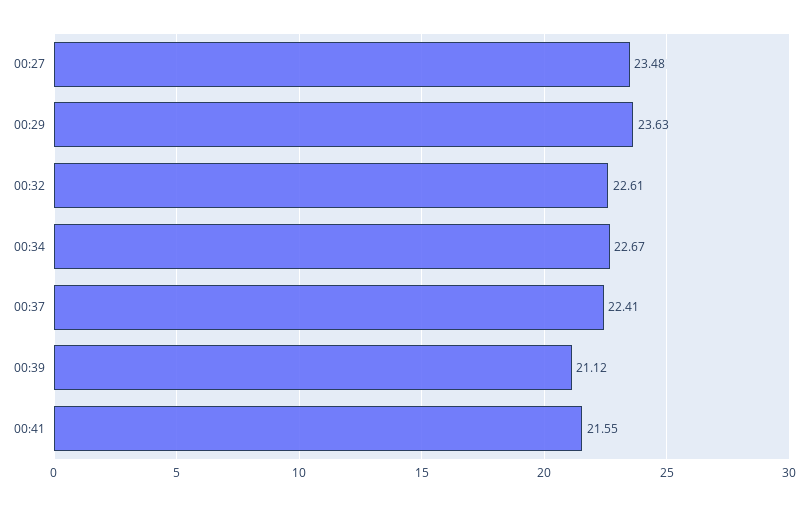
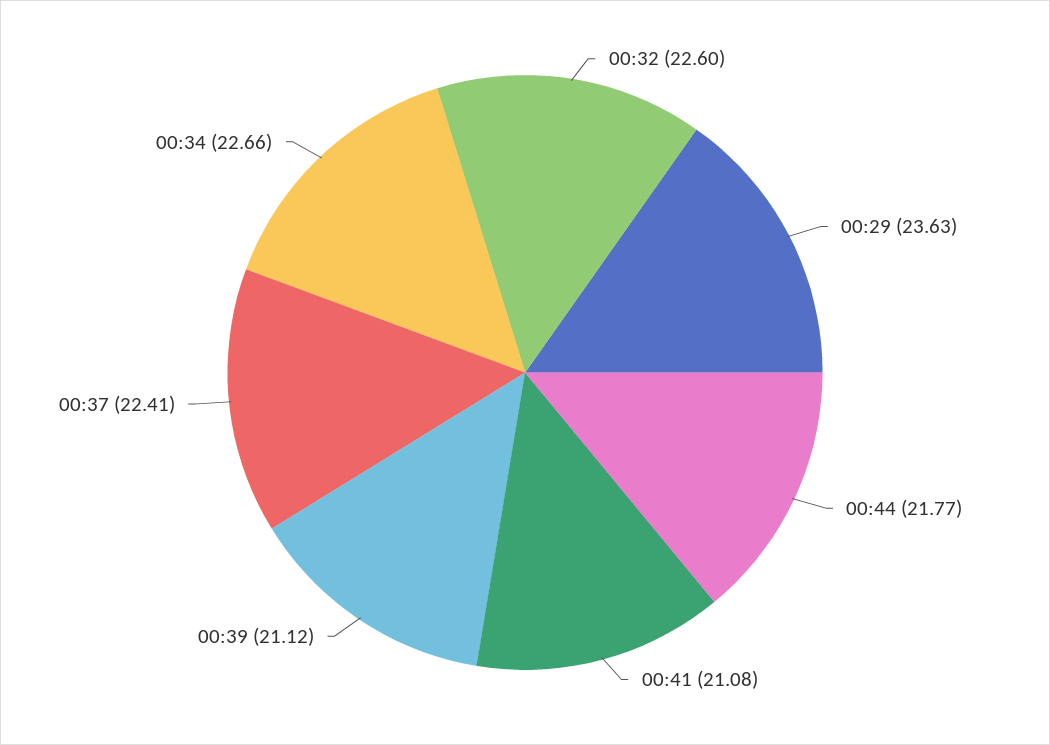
00:27: 23.48 -> none
00:32: 22.61 -> 22.6
00:34: 22.67 -> 22.66
00:41: 21.55 -> 21.08
00:44: none -> 21.77

